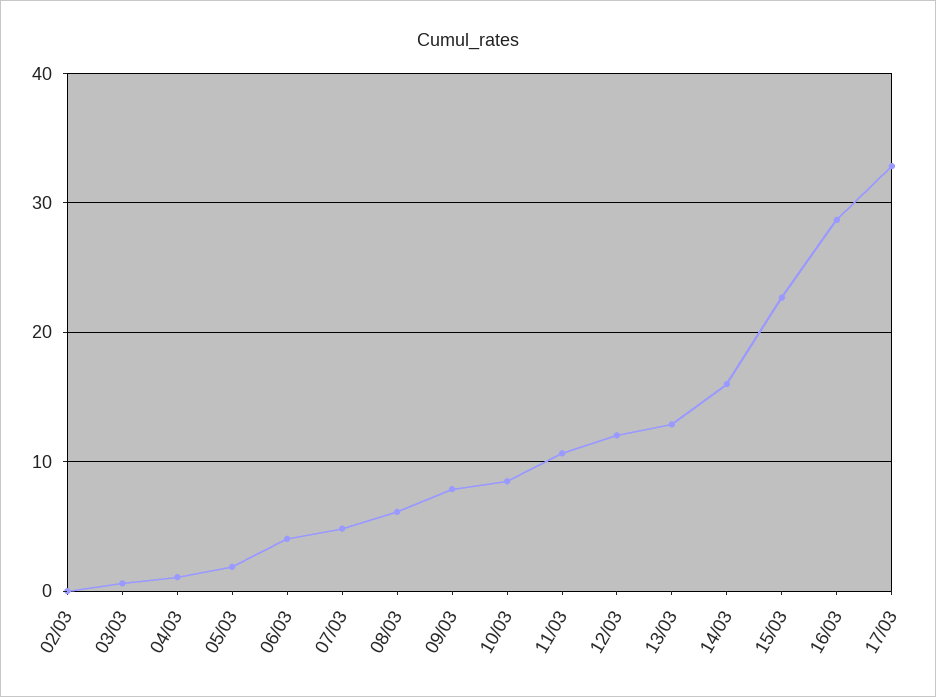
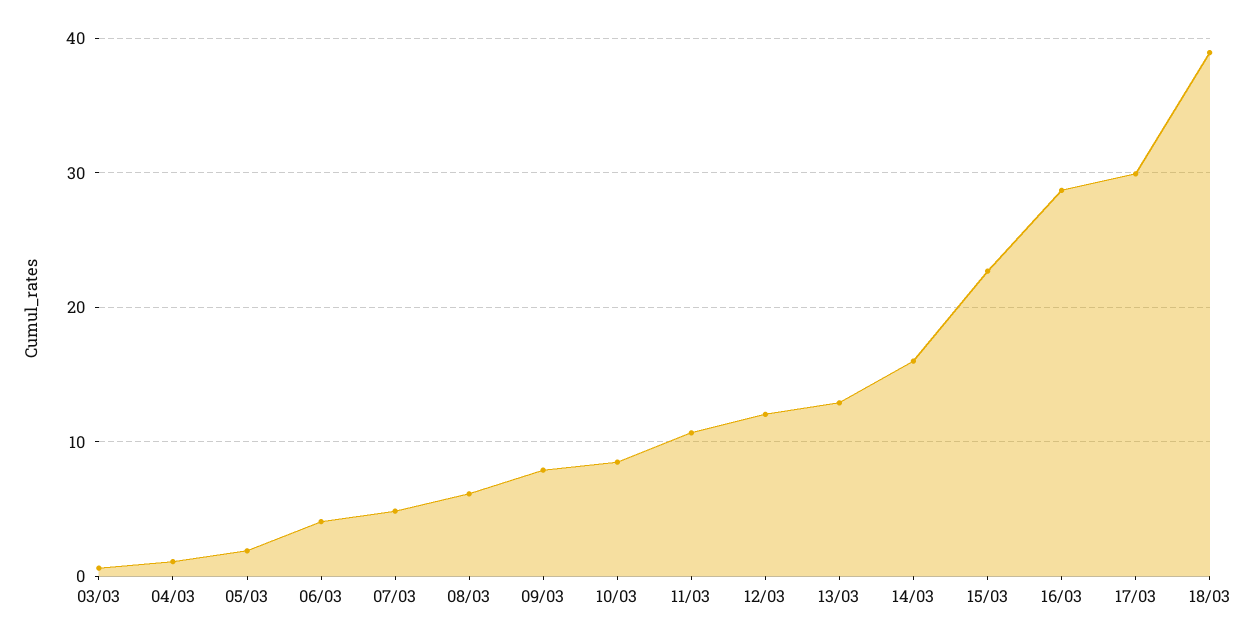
02/03: 0 -> none
17/03: 33 -> 30
18/03: none -> 39

